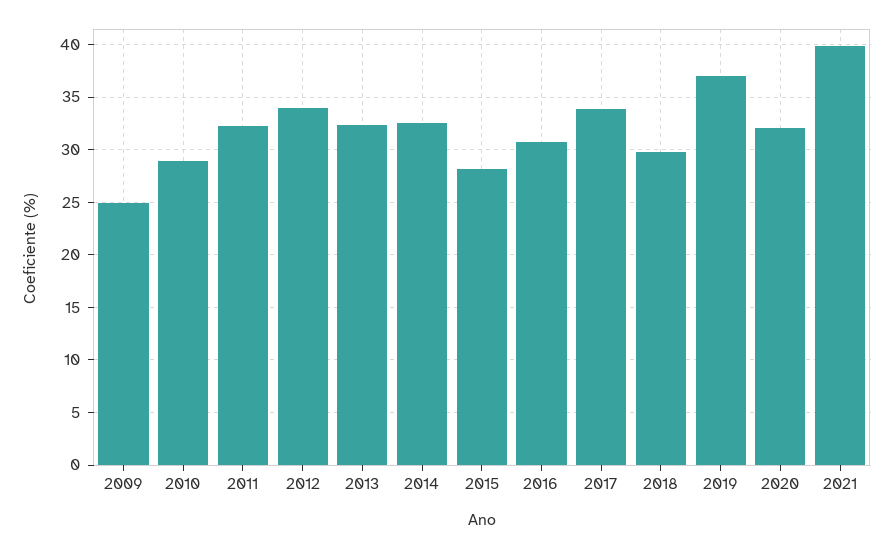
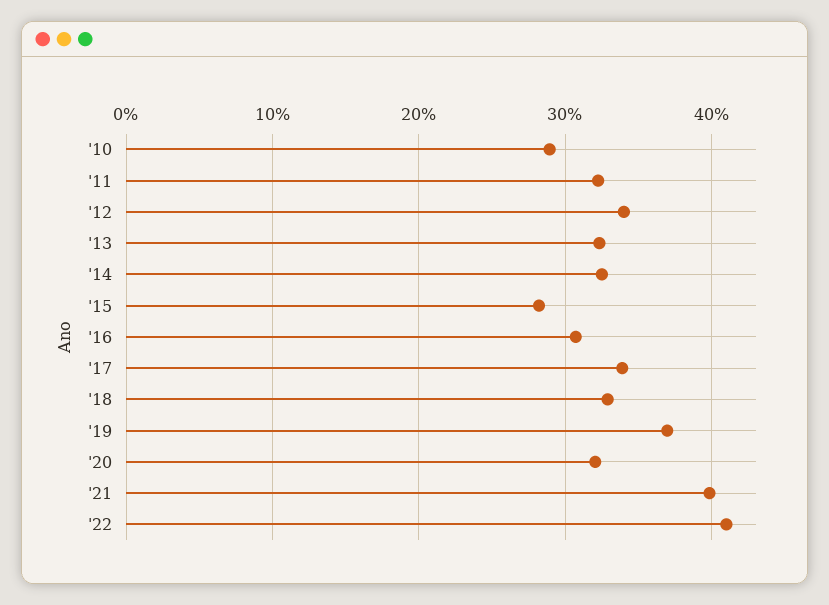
2009: 25 -> none
2018: 30 -> 33
'22: none -> 41

